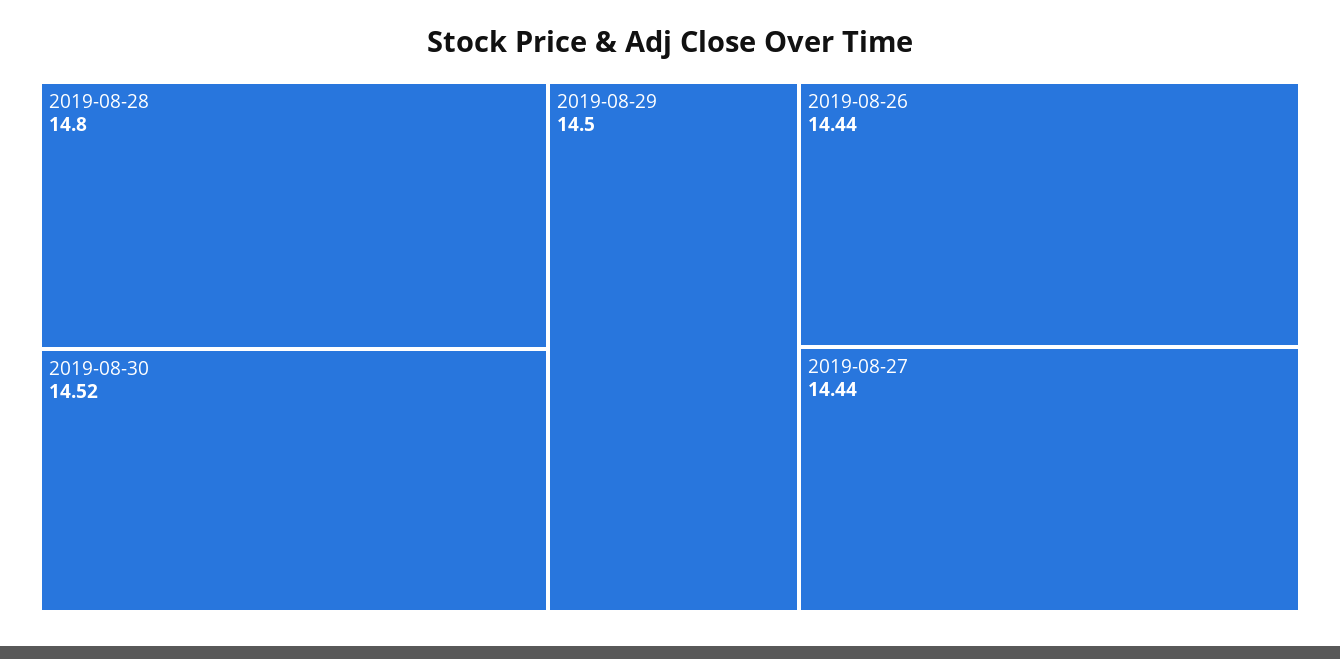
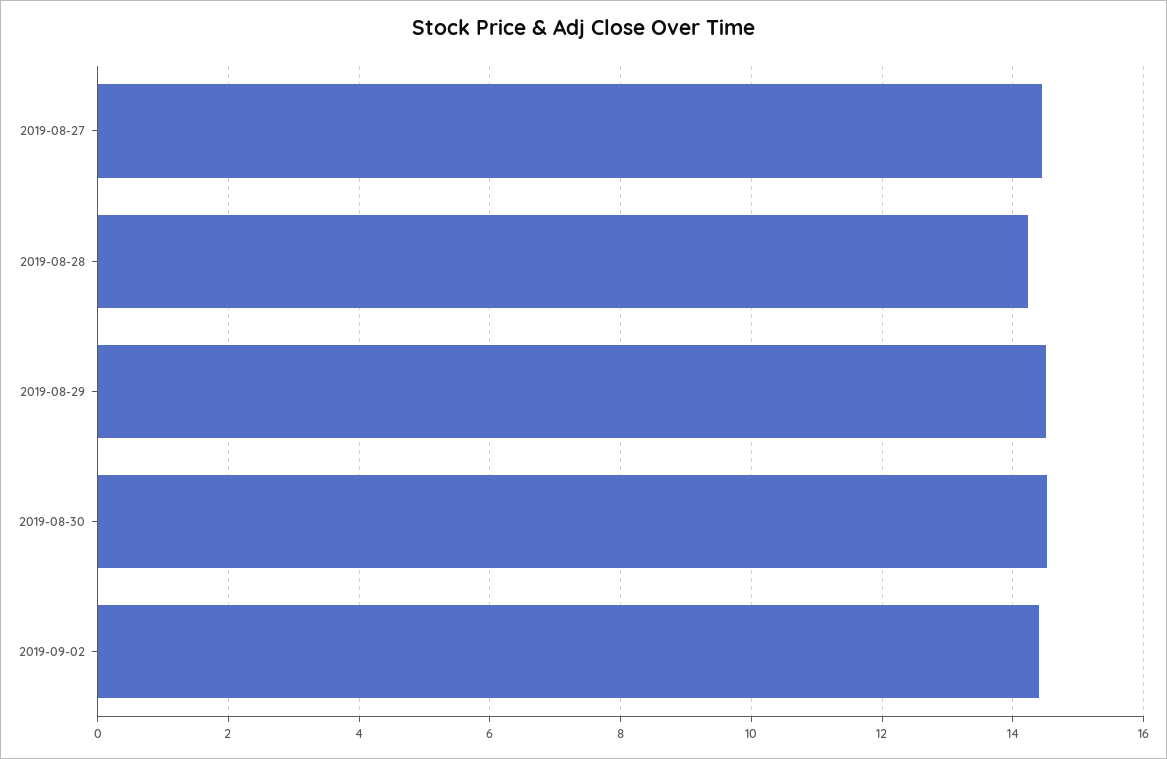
2019-08-28: 14.8 -> 14.2
2019-08-26: 14.44 -> none
2019-09-02: none -> 14.4

